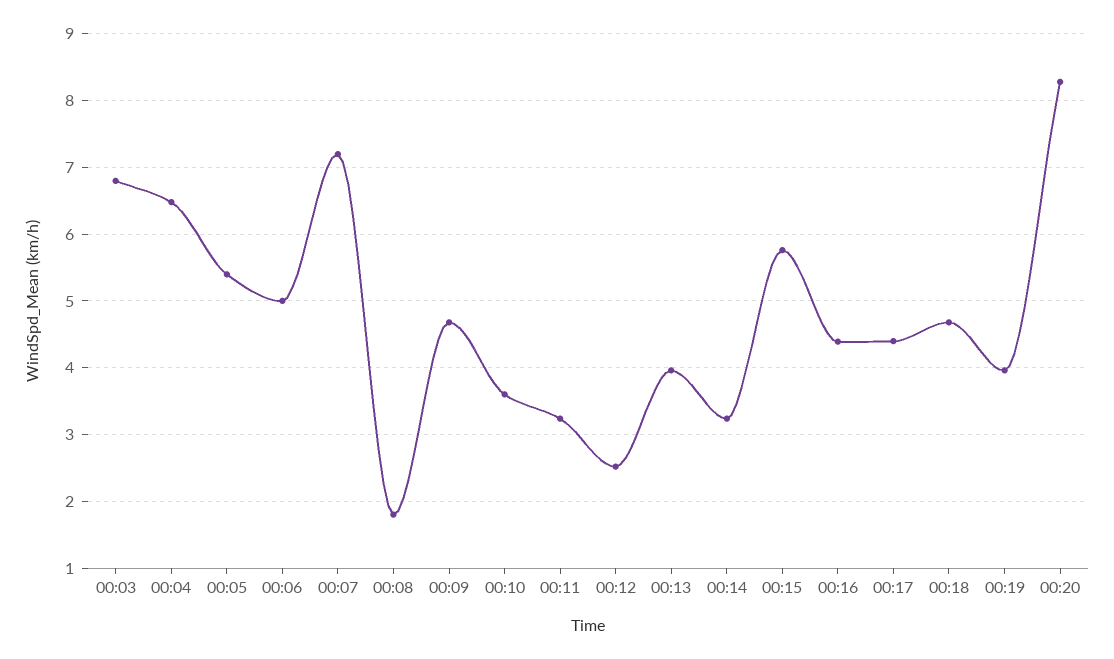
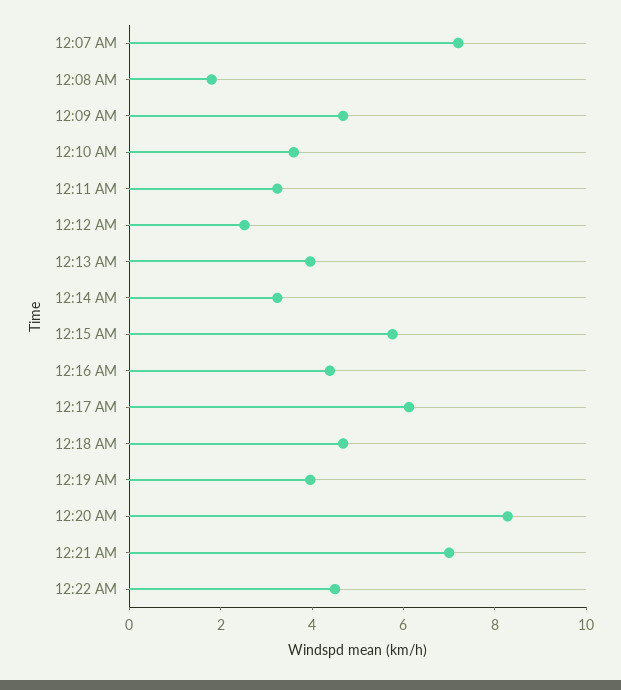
00:03: 6.8 -> none
00:04: 6.5 -> none
00:05: 5.4 -> none
00:06: 5 -> none
00:17: 4.4 -> 6
12:21 AM: none -> 7
12:22 AM: none -> 4.5

